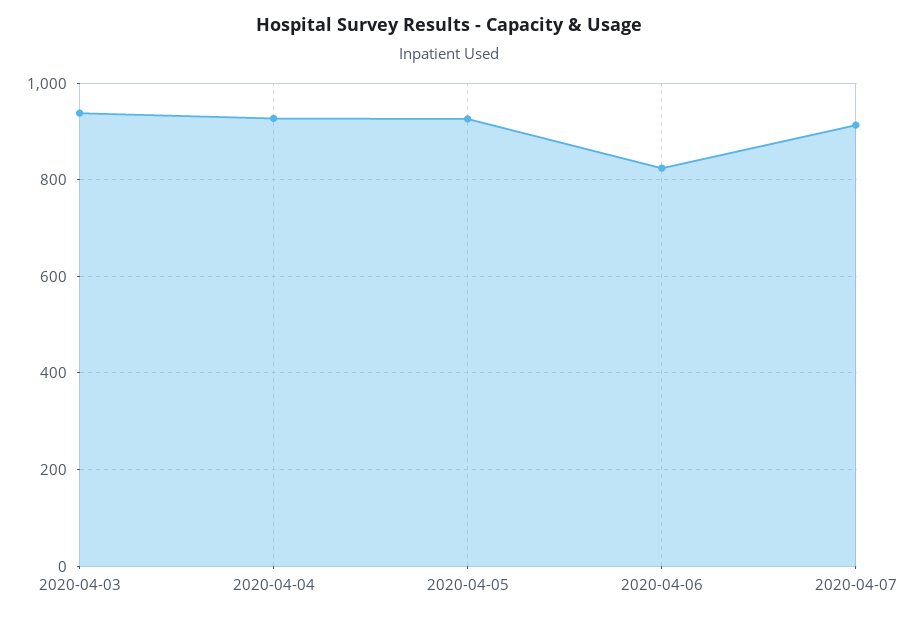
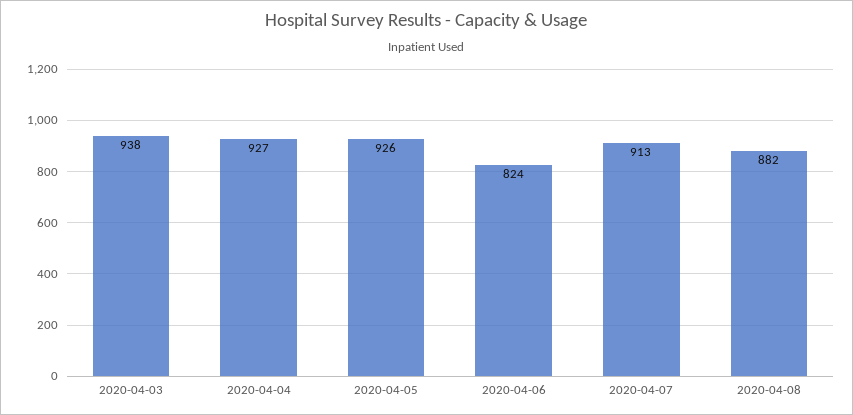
2020-04-08: none -> 882

